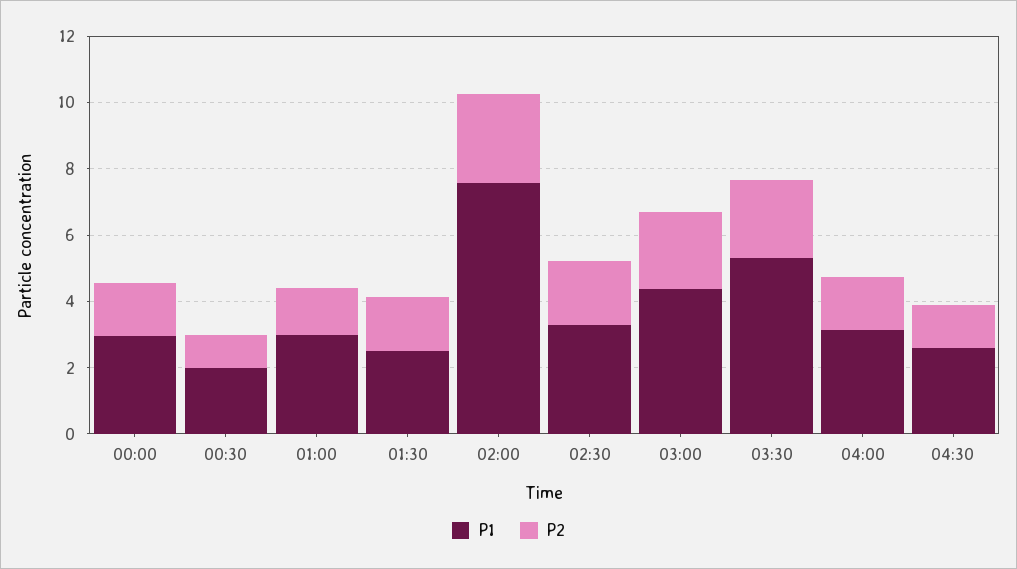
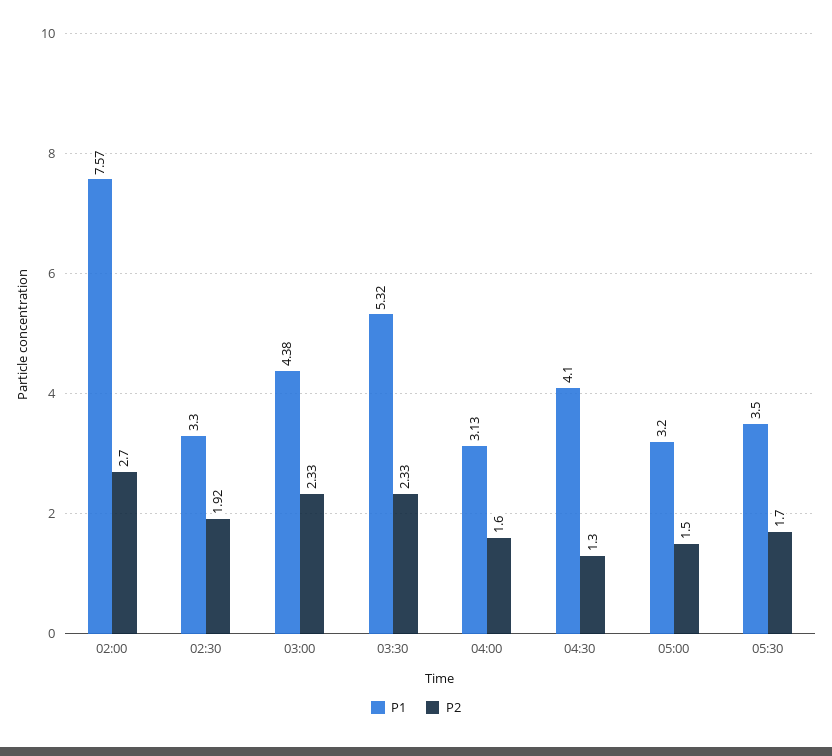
P1, 00:00: 3 -> none
P2, 00:00: 1.5 -> none
P1, 00:30: 2 -> none
P2, 00:30: 1 -> none
P1, 01:00: 3 -> none
P2, 01:00: 1.5 -> none
P1, 01:30: 2.5 -> none
P2, 01:30: 1.5 -> none
P1, 04:30: 2.5 -> 4.1
P1, 05:00: none -> 3.2
P2, 05:00: none -> 1.5
P1, 05:30: none -> 3.5
P2, 05:30: none -> 1.7

